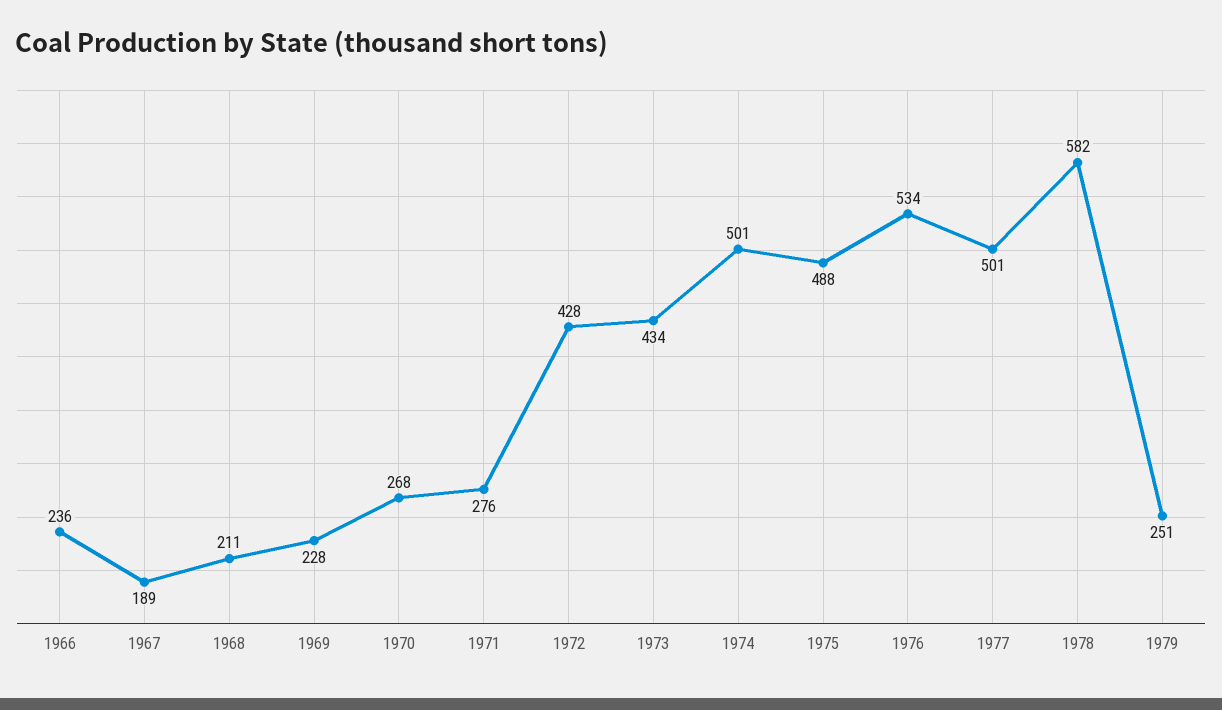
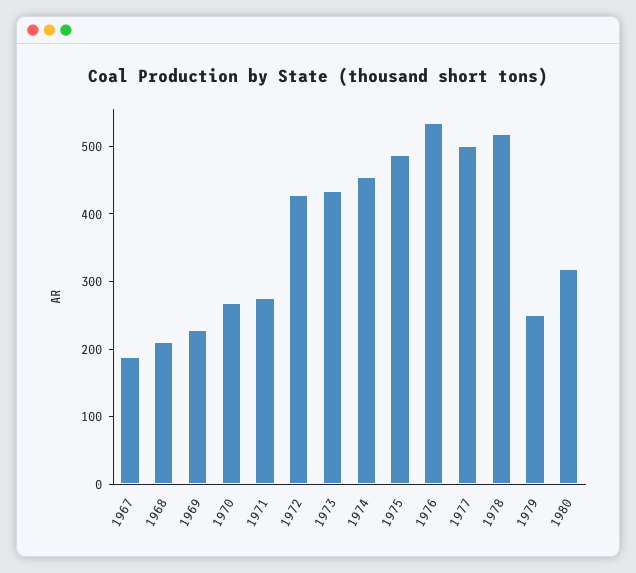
1966: 236 -> none
1974: 501 -> 460
1978: 582 -> 520
1980: none -> 320

